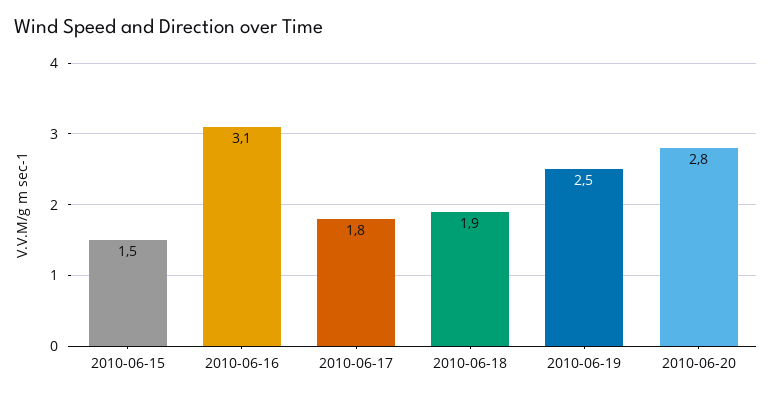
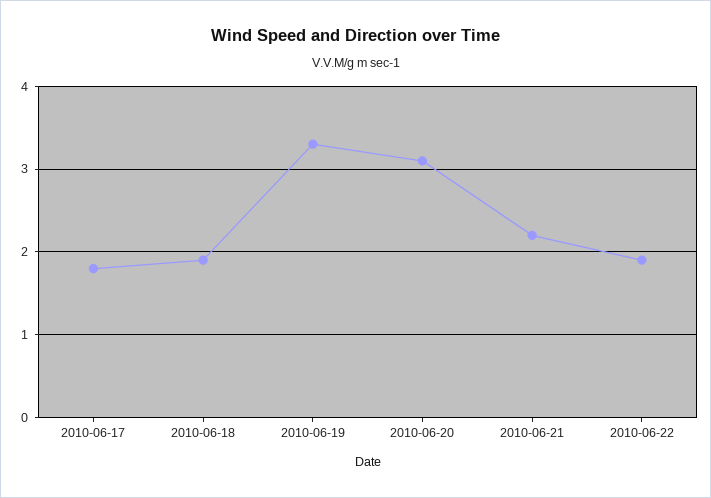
2010-06-15: 1.5 -> none
2010-06-16: 3.1 -> none
2010-06-19: 2.5 -> 3.3
2010-06-20: 2.8 -> 3.1
2010-06-21: none -> 2.2
2010-06-22: none -> 1.9

